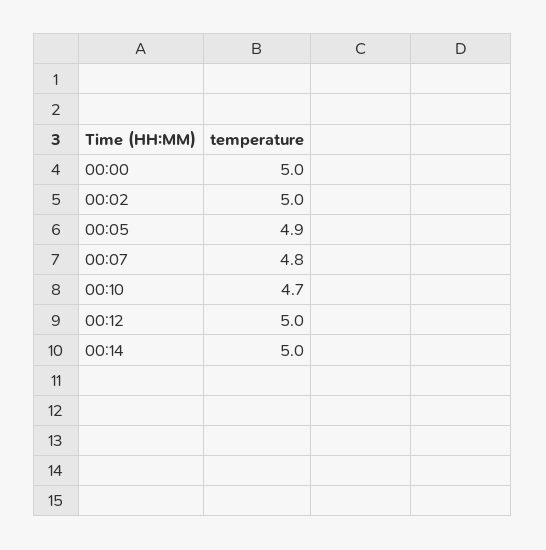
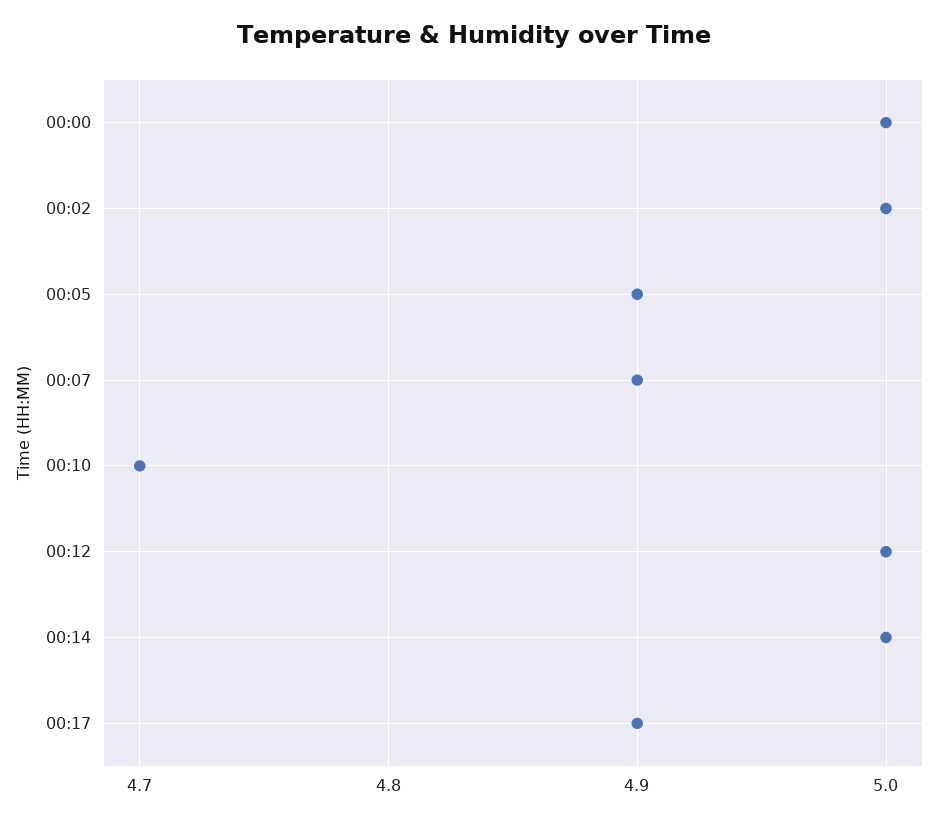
00:07: 4.8 -> 4.9
00:17: none -> 4.9

